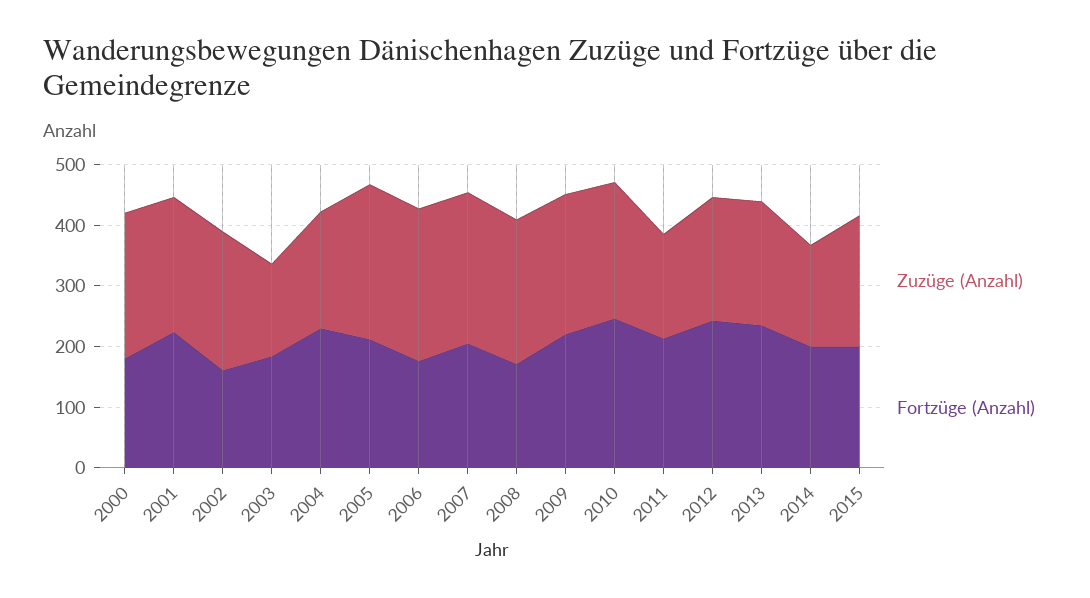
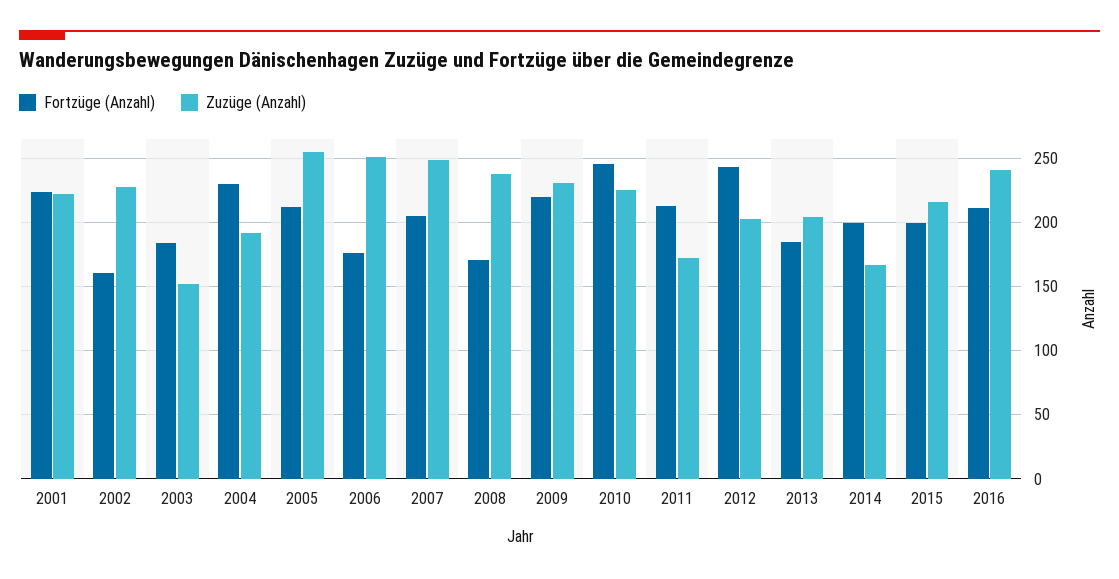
Zuzüge (Anzahl), 2000: 240 -> none
Fortzüge (Anzahl), 2000: 180 -> none
Fortzüge (Anzahl), 2013: 240 -> 185
Fortzüge (Anzahl), 2016: none -> 210
Zuzüge (Anzahl), 2016: none -> 240

